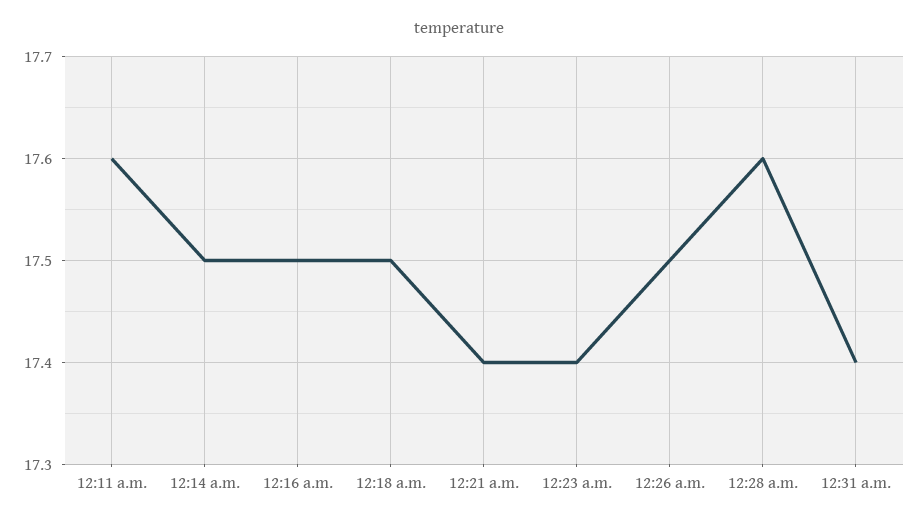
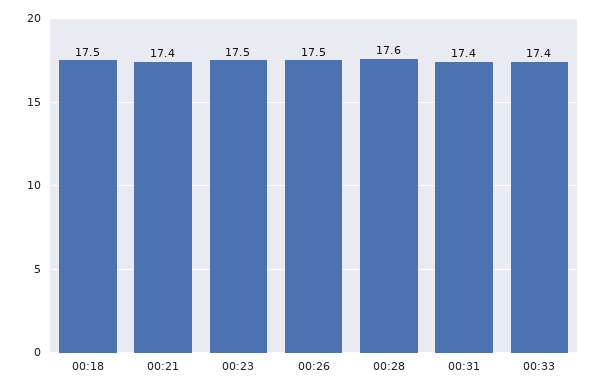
12:11 a.m.: 17.6 -> none
12:14 a.m.: 17.5 -> none
12:16 a.m.: 17.5 -> none
12:23 a.m.: 17.4 -> 17.5
00:33: none -> 17.4

